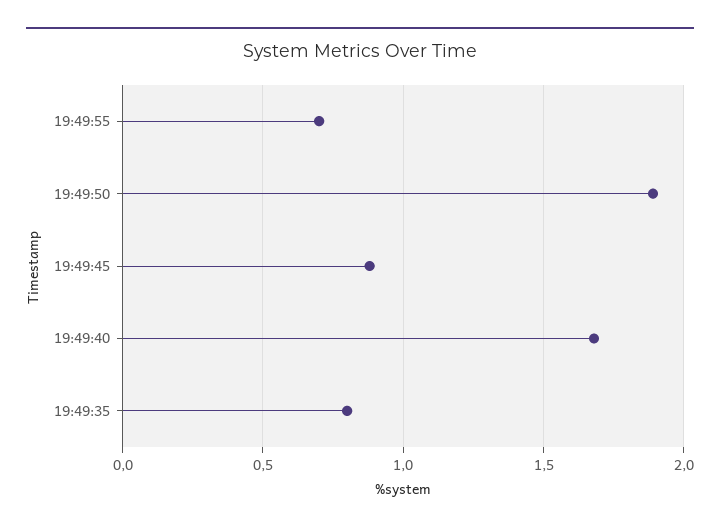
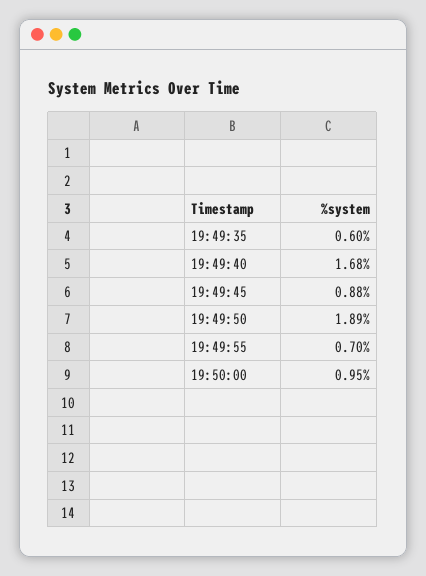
19:49:35: 0.8 -> 0.6
19:50:00: none -> 0.95

